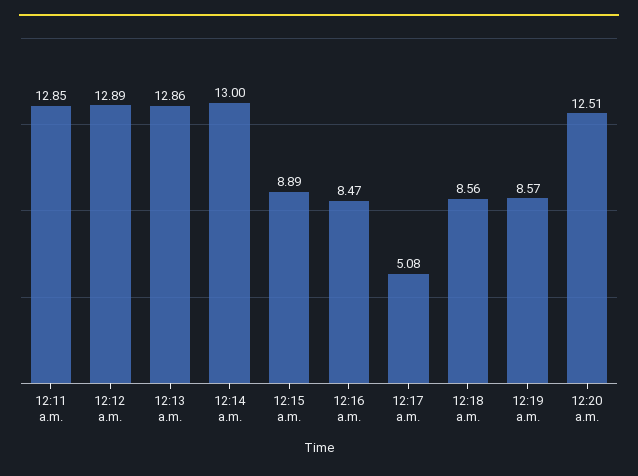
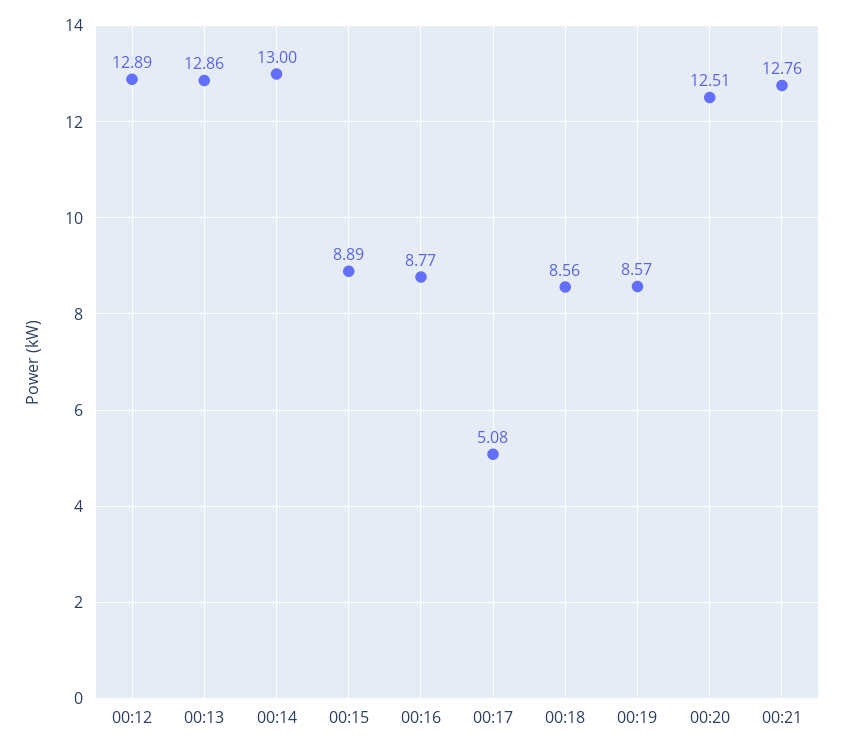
12:11 a.m.: 12.85 -> none
12:16 a.m.: 8.47 -> 8.77
00:21: none -> 12.76

